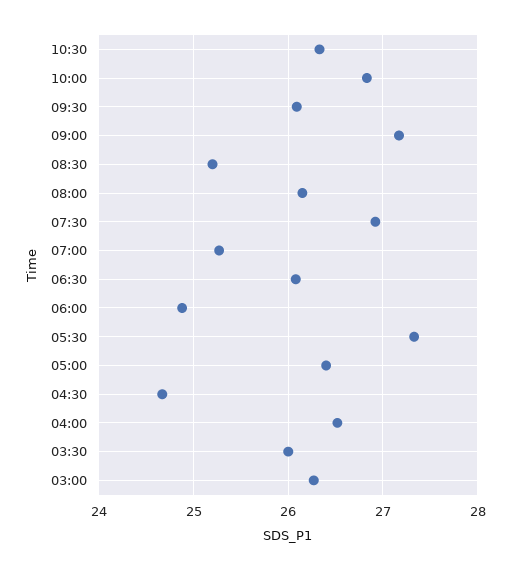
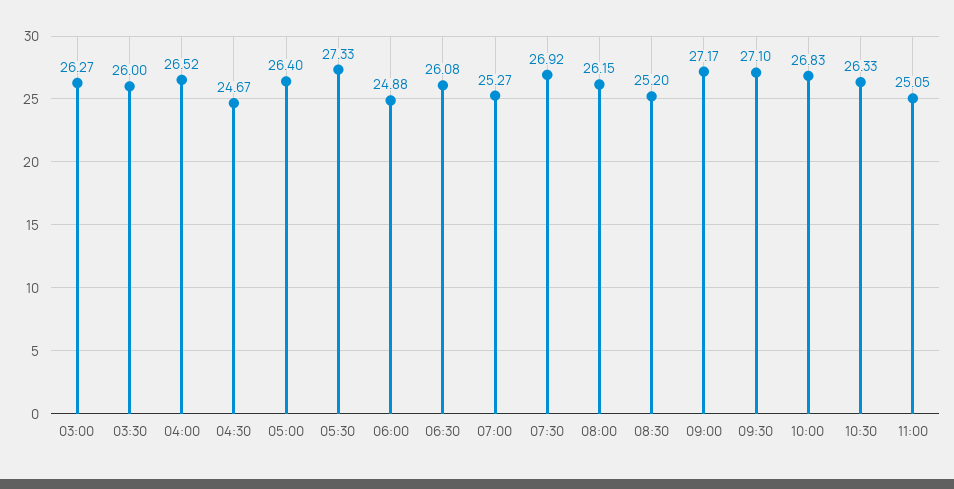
09:30: 26.1 -> 27.1
11:00: none -> 25.05

